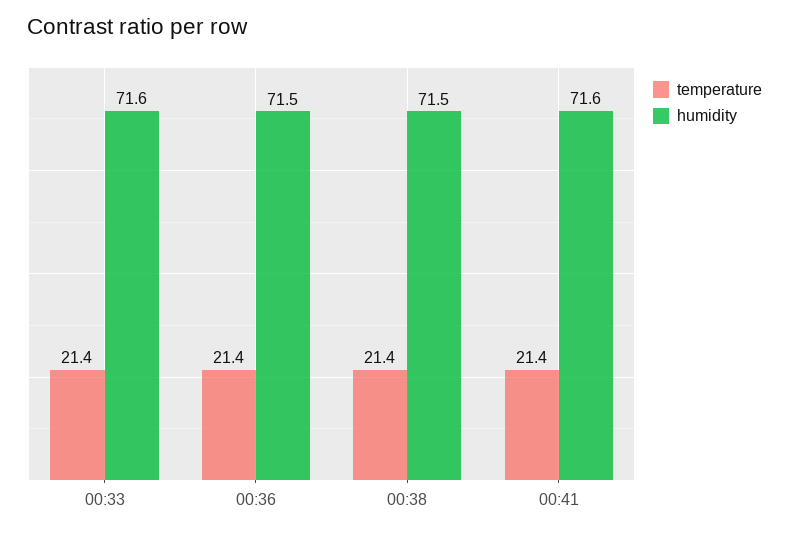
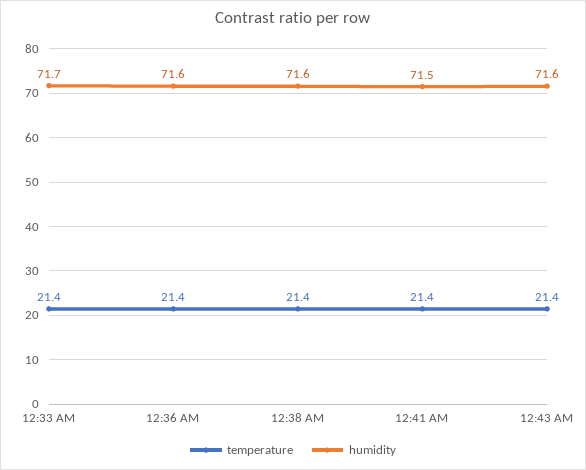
humidity, 00:33: 71.6 -> 71.7
humidity, 00:36: 71.5 -> 71.6
humidity, 00:38: 71.5 -> 71.6
humidity, 00:41: 71.6 -> 71.5
temperature, 12:43 AM: none -> 21.4
humidity, 12:43 AM: none -> 71.6

